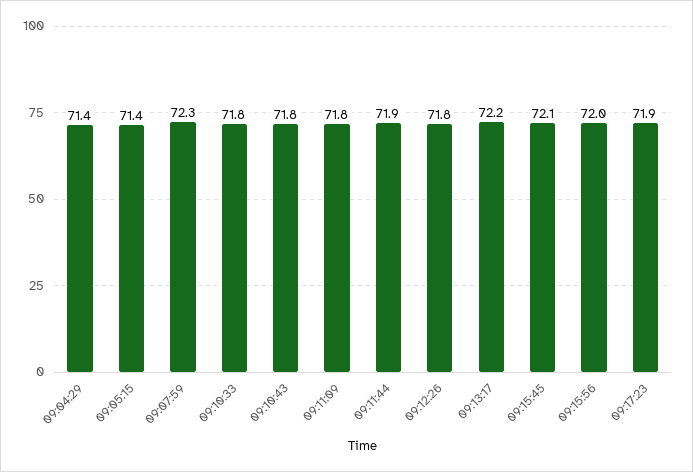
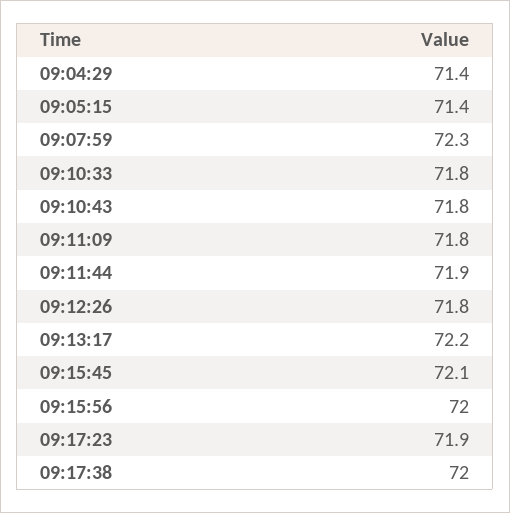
09:17:38: none -> 72

